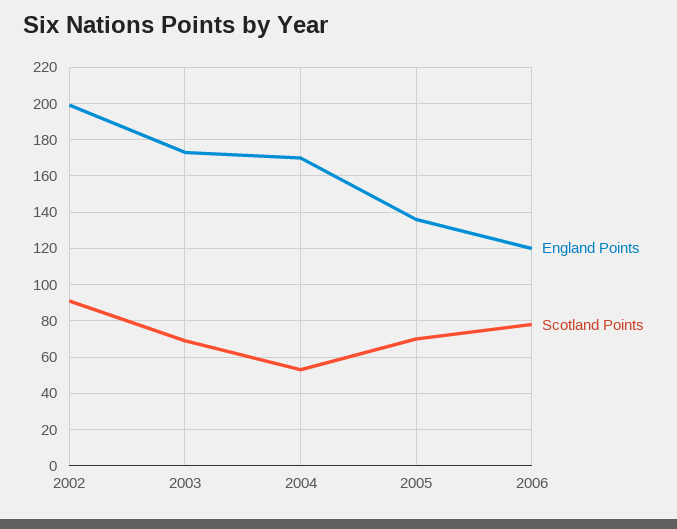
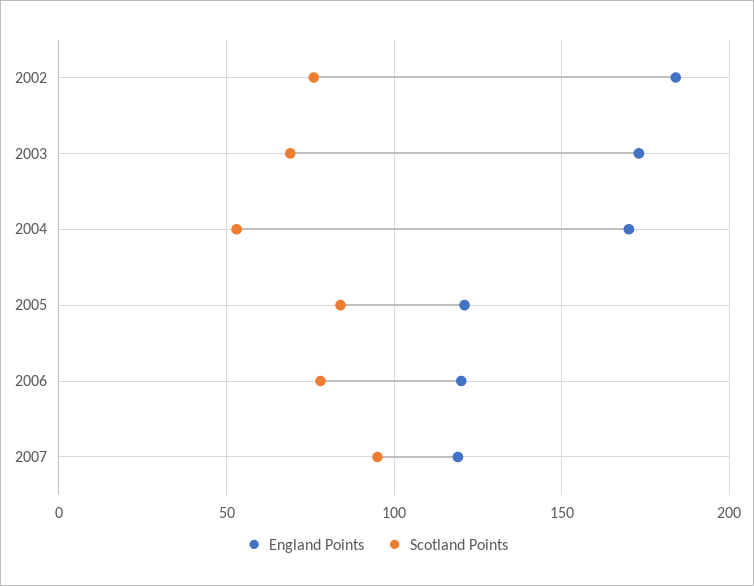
England Points, 2002: 200 -> 185
Scotland Points, 2002: 90 -> 75
England Points, 2005: 135 -> 120
Scotland Points, 2005: 70 -> 85
England Points, 2007: none -> 120
Scotland Points, 2007: none -> 95

